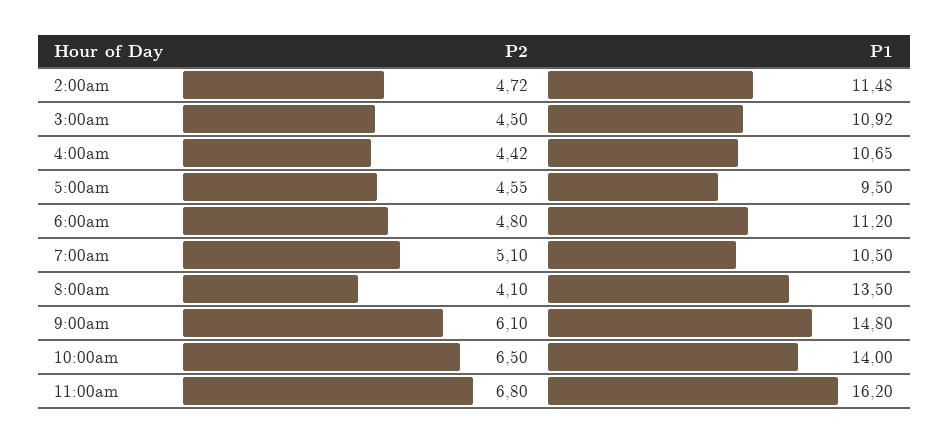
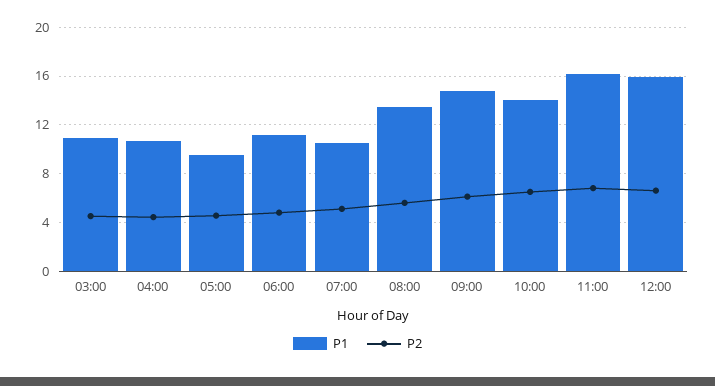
P2, 2:00am: 4.72 -> none
P1, 2:00am: 11.48 -> none
P2, 8:00am: 4.1 -> 5.5
P1, 12:00: none -> 16
P2, 12:00: none -> 6.5

